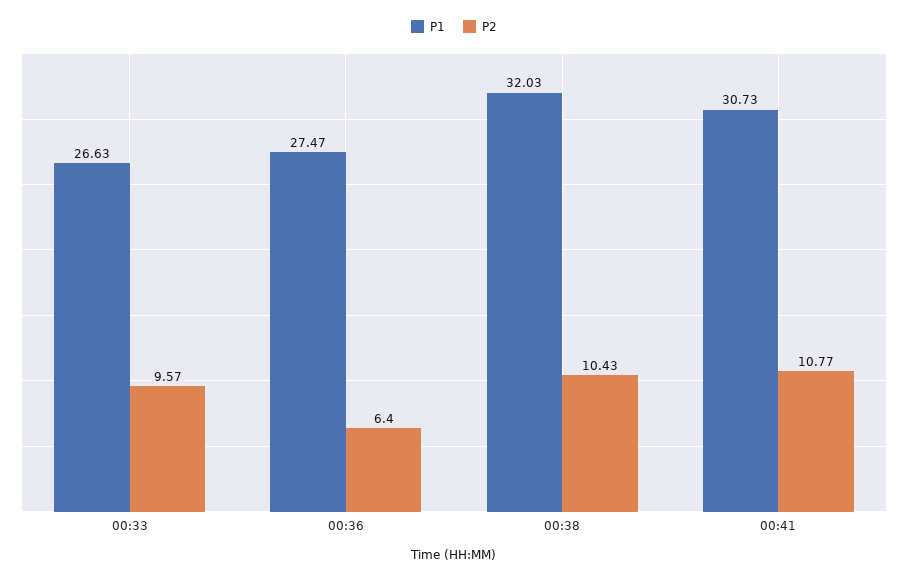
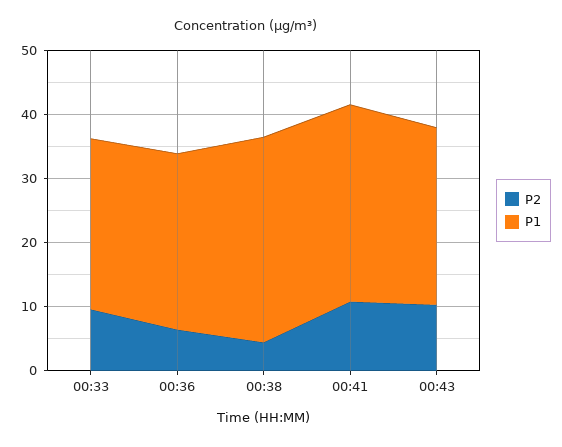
P2, 00:38: 10.43 -> 4
P2, 00:43: none -> 10
P1, 00:43: none -> 28

